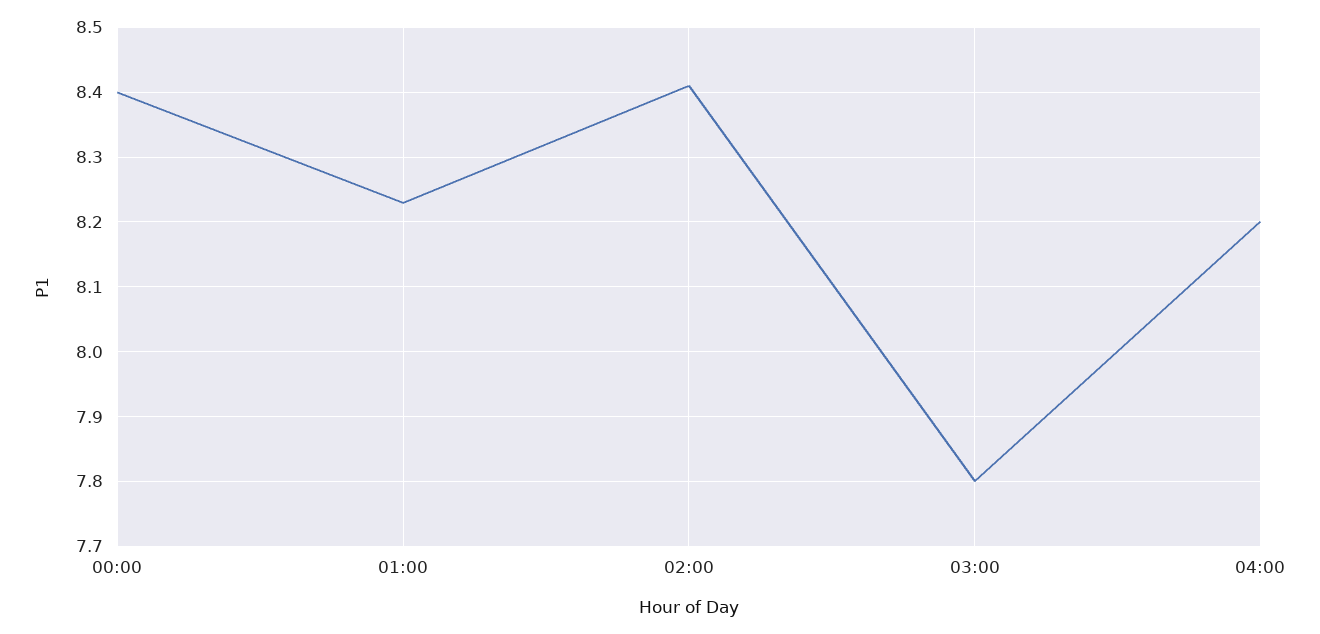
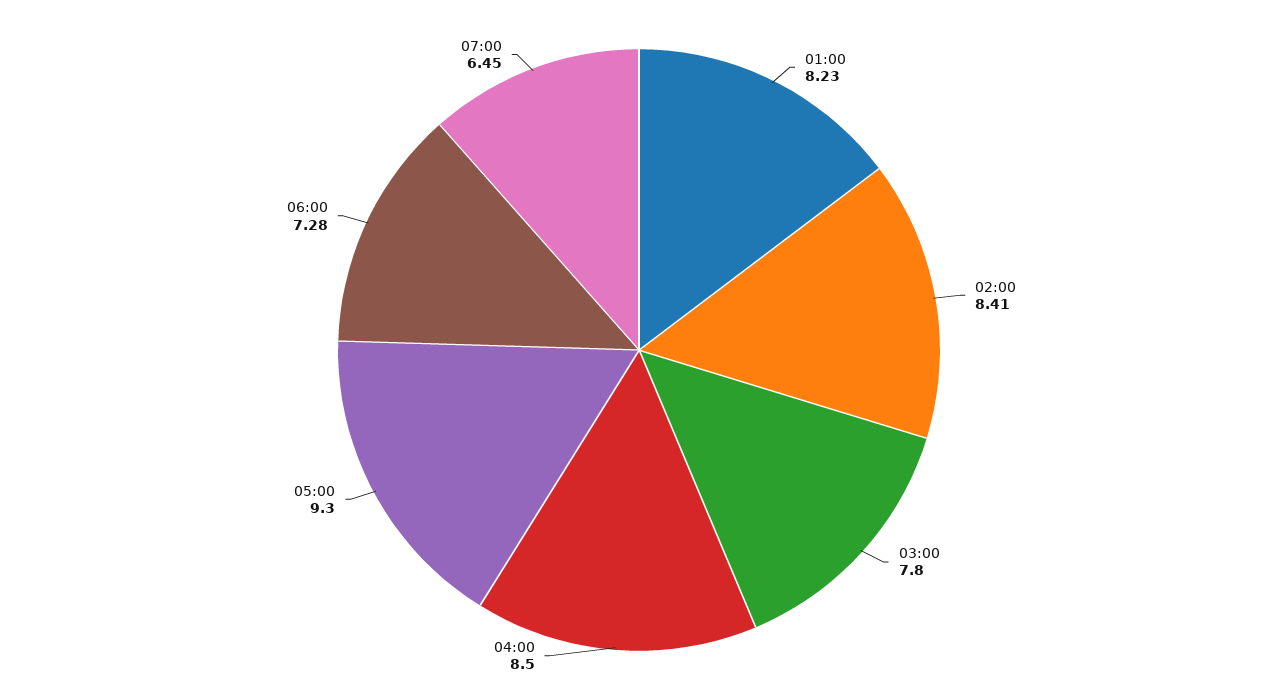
00:00: 8.4 -> none
04:00: 8.2 -> 8.5
05:00: none -> 9.3
06:00: none -> 7.28
07:00: none -> 6.45

